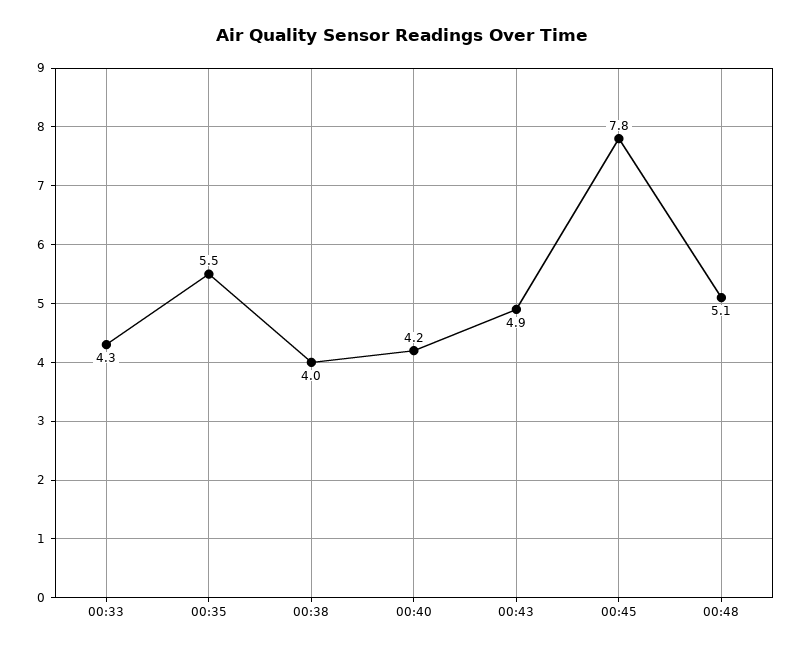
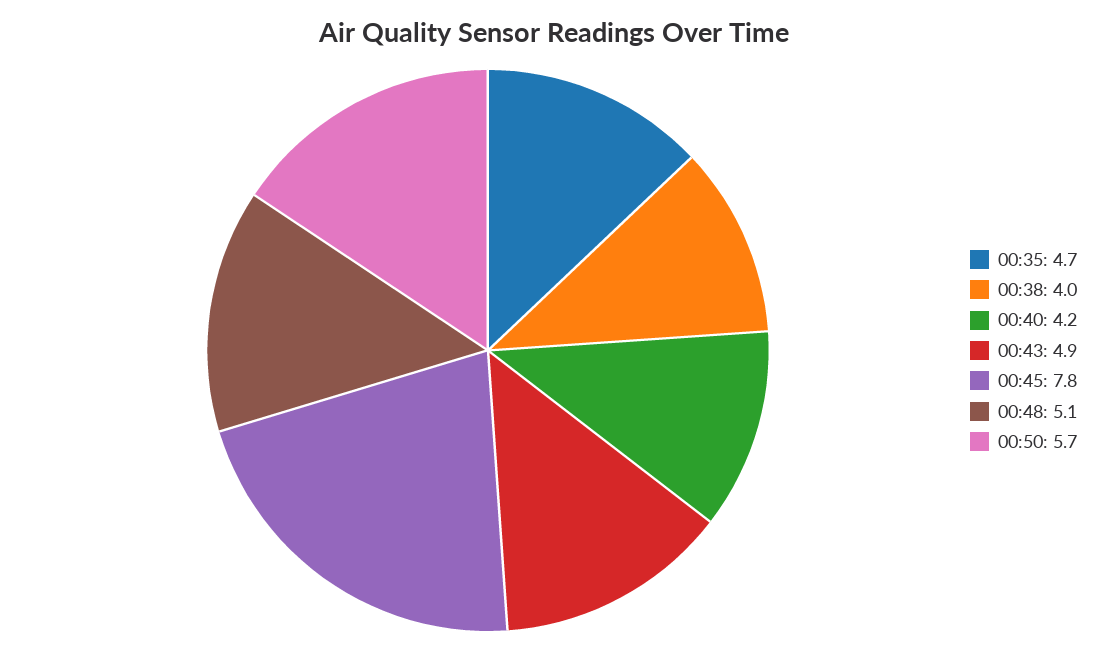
00:33: 4.3 -> none
00:35: 5.5 -> 4.7
00:50: none -> 5.7

